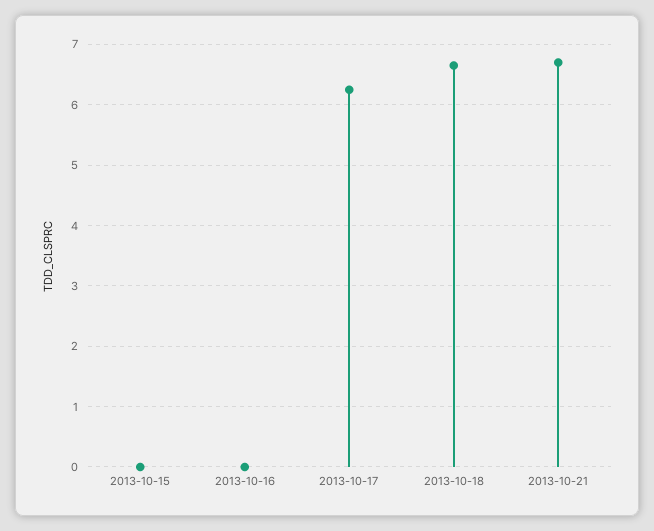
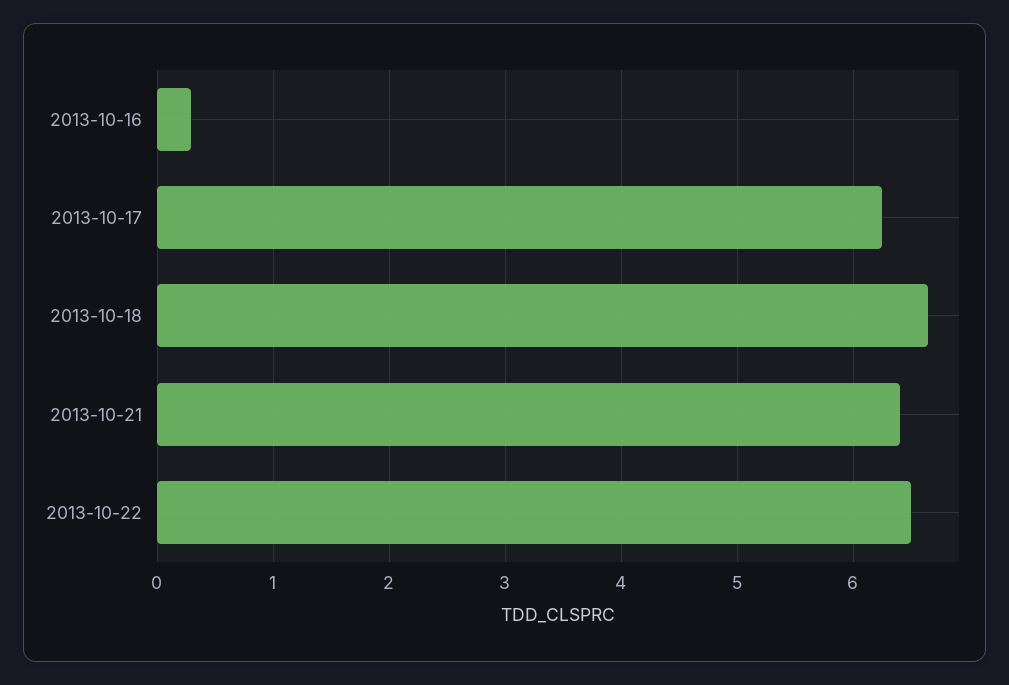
2013-10-15: 0 -> none
2013-10-16: 0 -> 0.3
2013-10-21: 6.7 -> 6.4
2013-10-22: none -> 6.5

